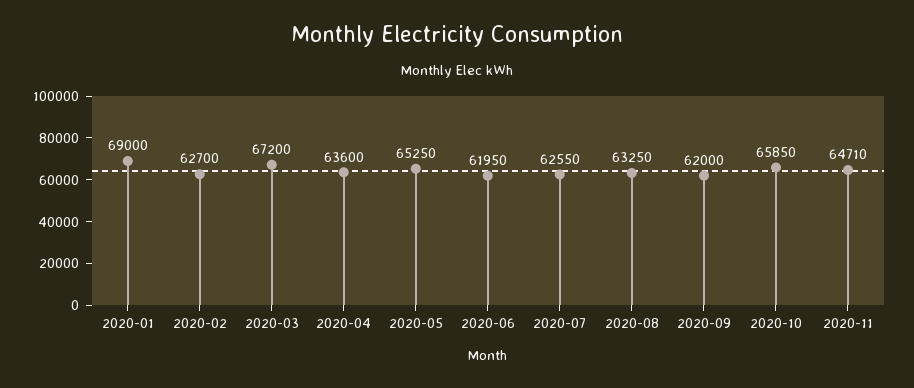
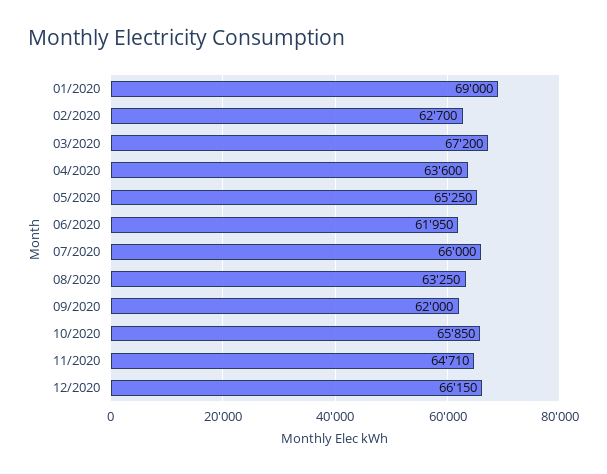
2020-07: 62550 -> 66000
12/2020: none -> 66150

